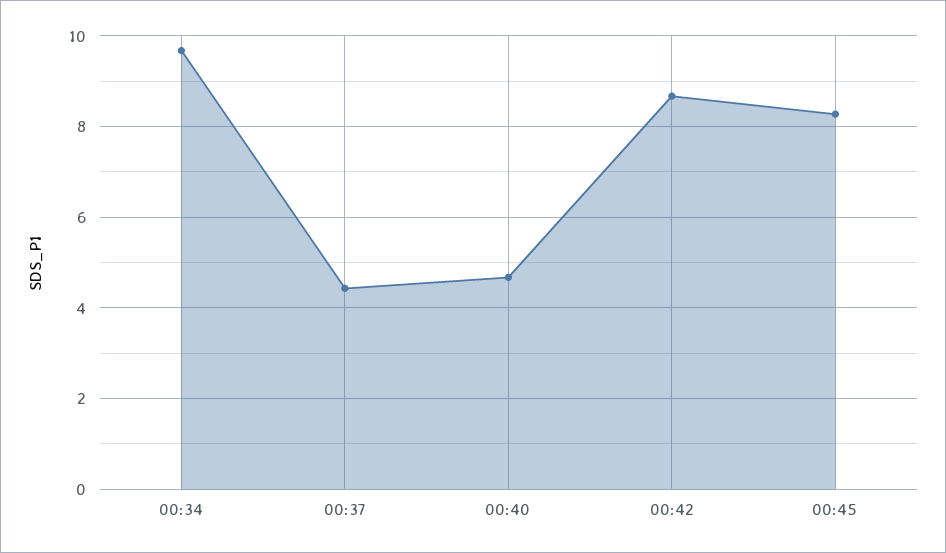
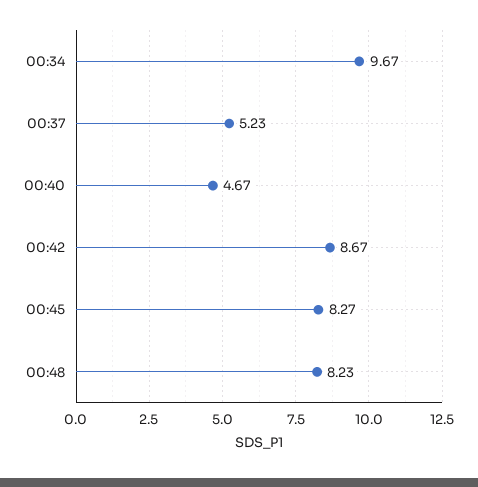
00:37: 4.4 -> 5.23
00:48: none -> 8.23

